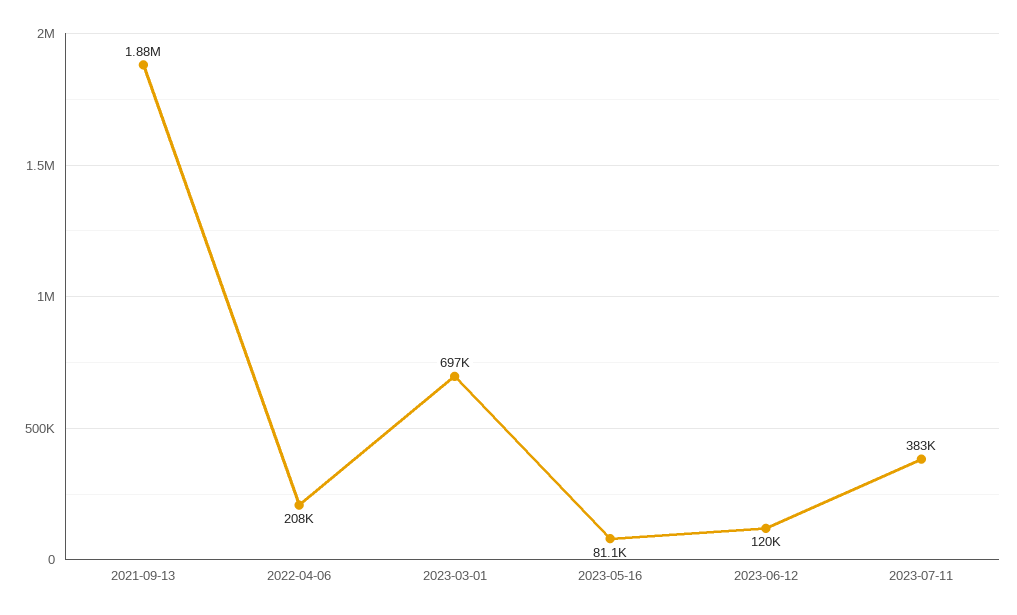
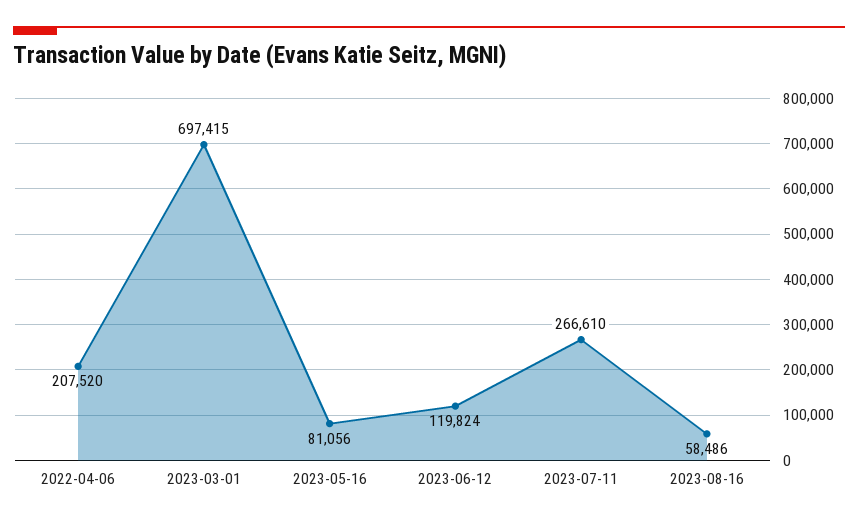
2021-09-13: 1880000 -> none
2023-07-11: 383000 -> 266610
2023-08-16: none -> 58486

